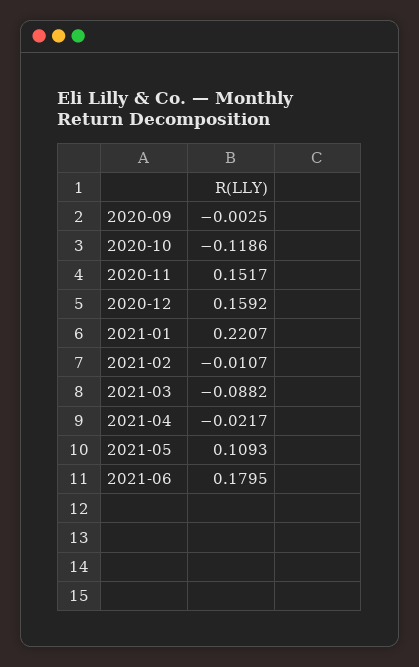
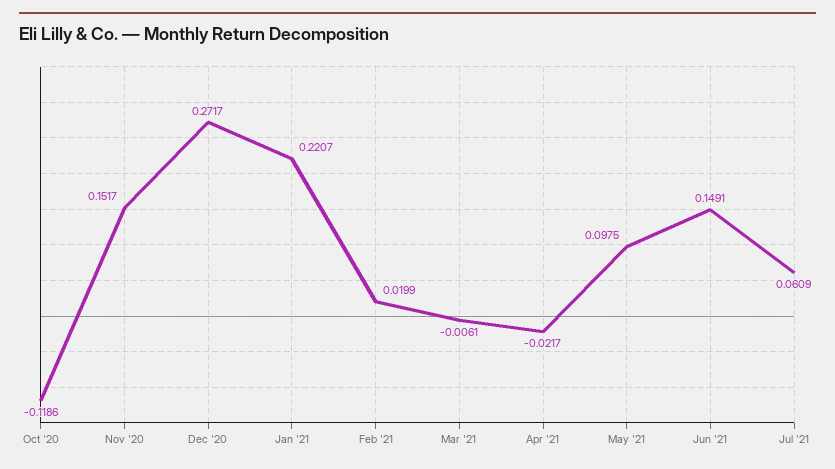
2020-09: -0.0025 -> none
2020-12: 0.1592 -> 0.2717
2021-02: -0.0107 -> 0.0199
2021-03: -0.0882 -> -0.0061
2021-05: 0.1093 -> 0.0975
2021-06: 0.1795 -> 0.1491
Jul '21: none -> 0.0609

